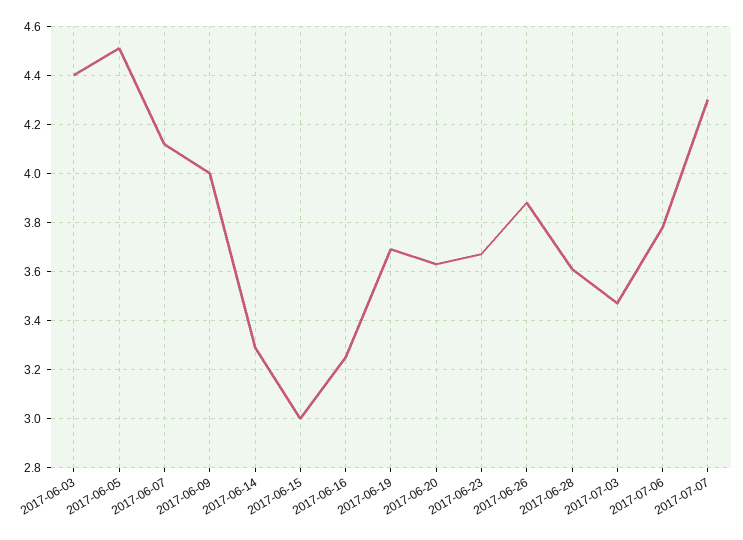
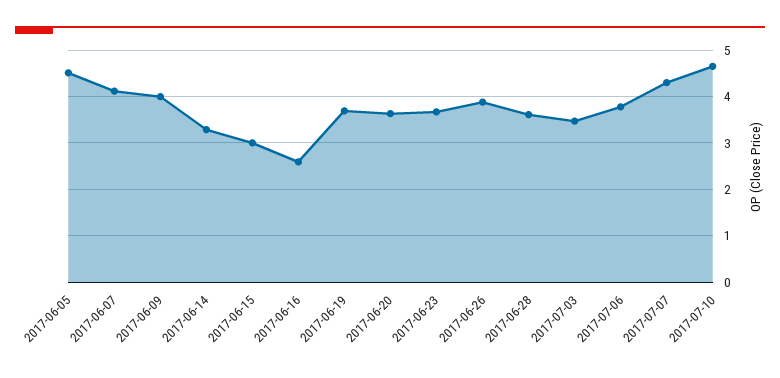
2017-06-03: 4.4 -> none
2017-06-16: 3.25 -> 2.6
2017-07-10: none -> 4.6

